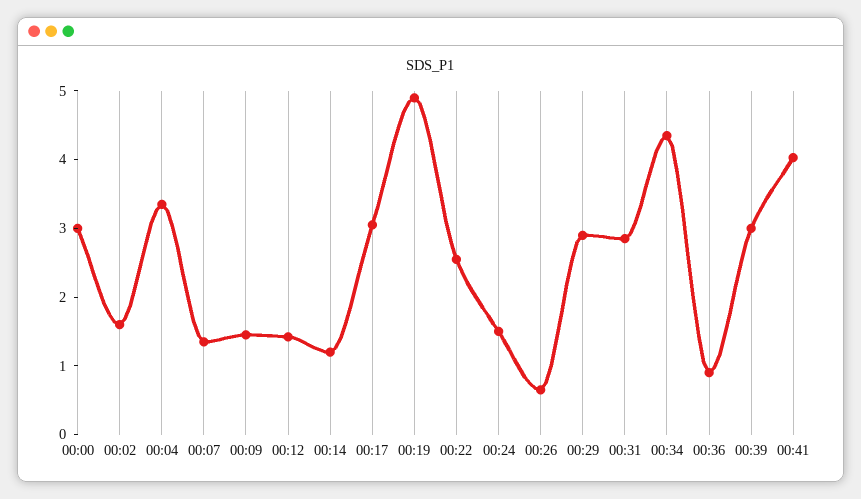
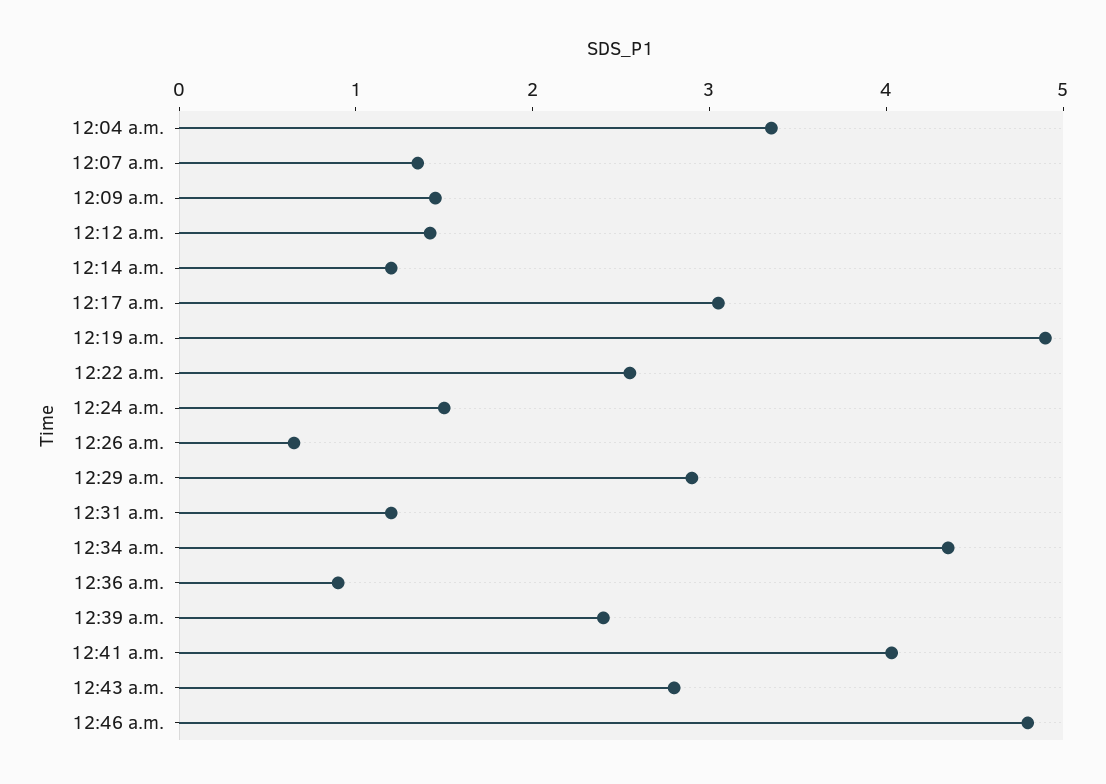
00:00: 3 -> none
00:02: 1.6 -> none
00:31: 2.8 -> 1.2
00:39: 3 -> 2.4
12:43 a.m.: none -> 2.8
12:46 a.m.: none -> 4.8

